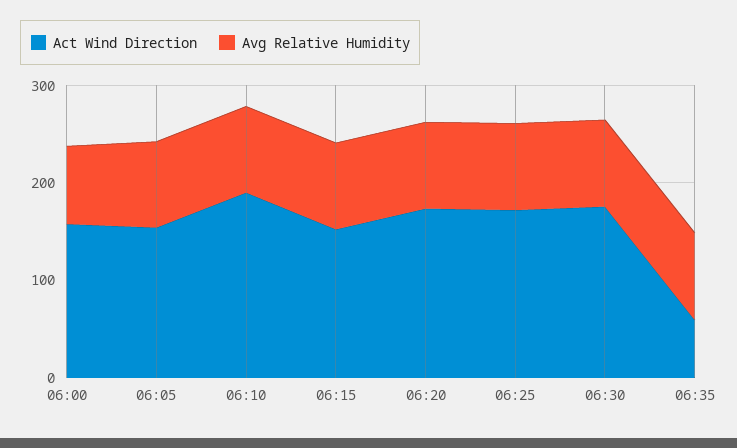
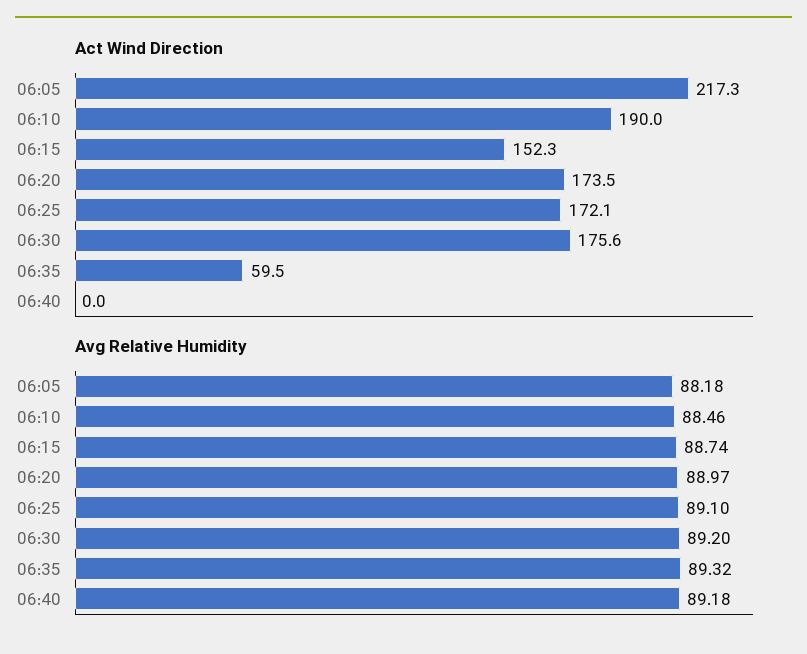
Act Wind Direction, 06:00: 160 -> none
Avg Relative Humidity, 06:00: 80 -> none
Act Wind Direction, 06:05: 160 -> 217.3
Act Wind Direction, 06:40: none -> 0
Avg Relative Humidity, 06:40: none -> 89.18

